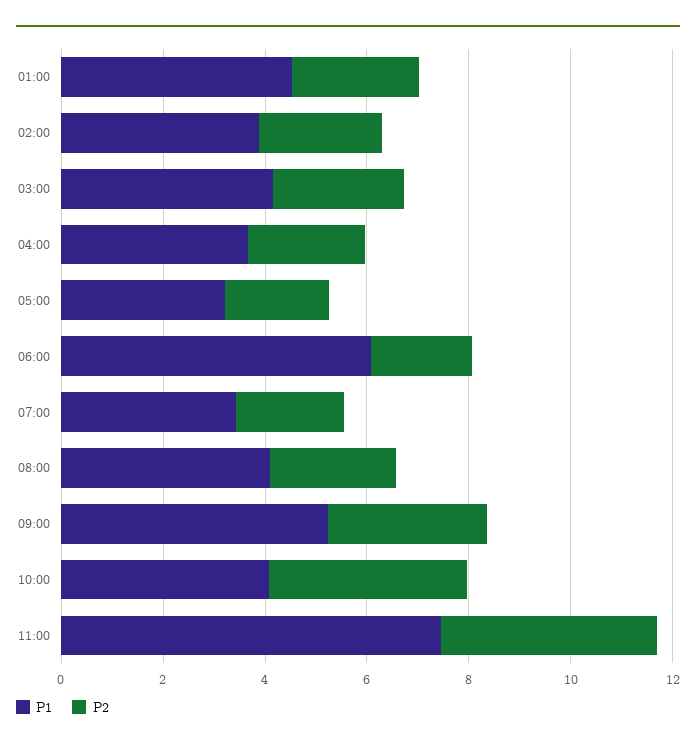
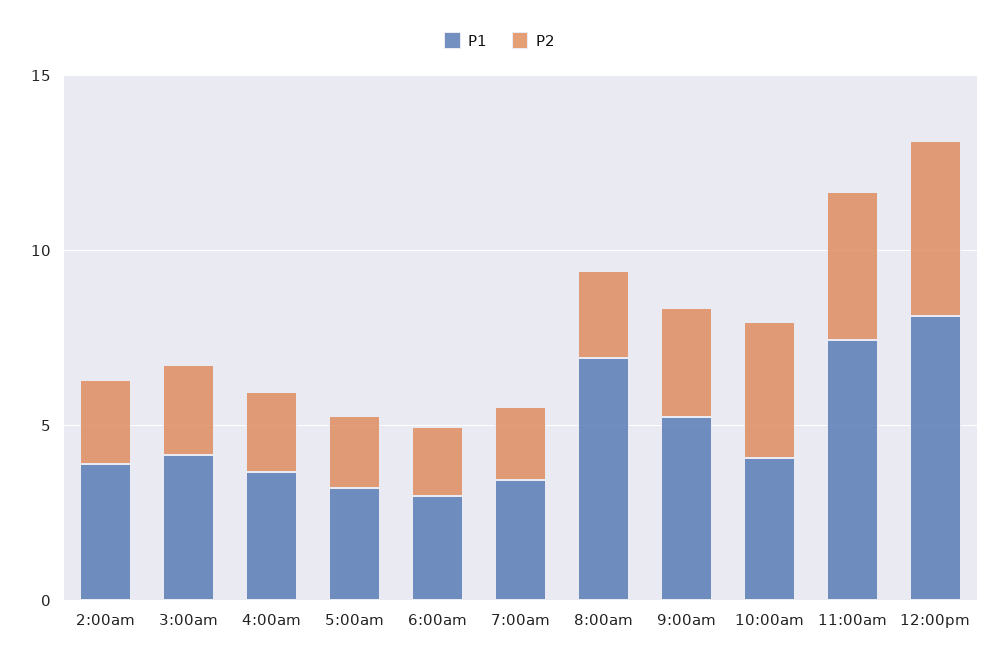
P1, 01:00: 4.5 -> none
P2, 01:00: 2.5 -> none
P1, 06:00: 6 -> 3
P1, 08:00: 4 -> 7
P1, 12:00pm: none -> 8
P2, 12:00pm: none -> 5

